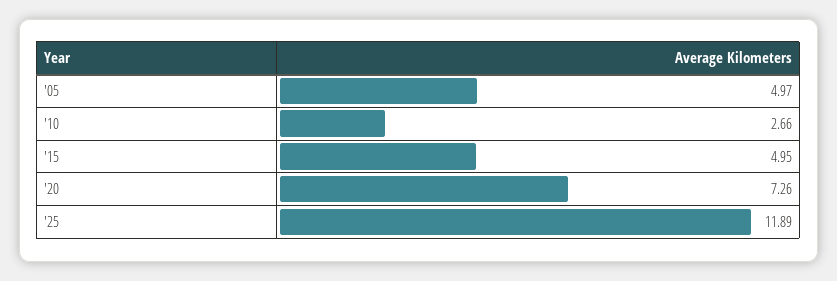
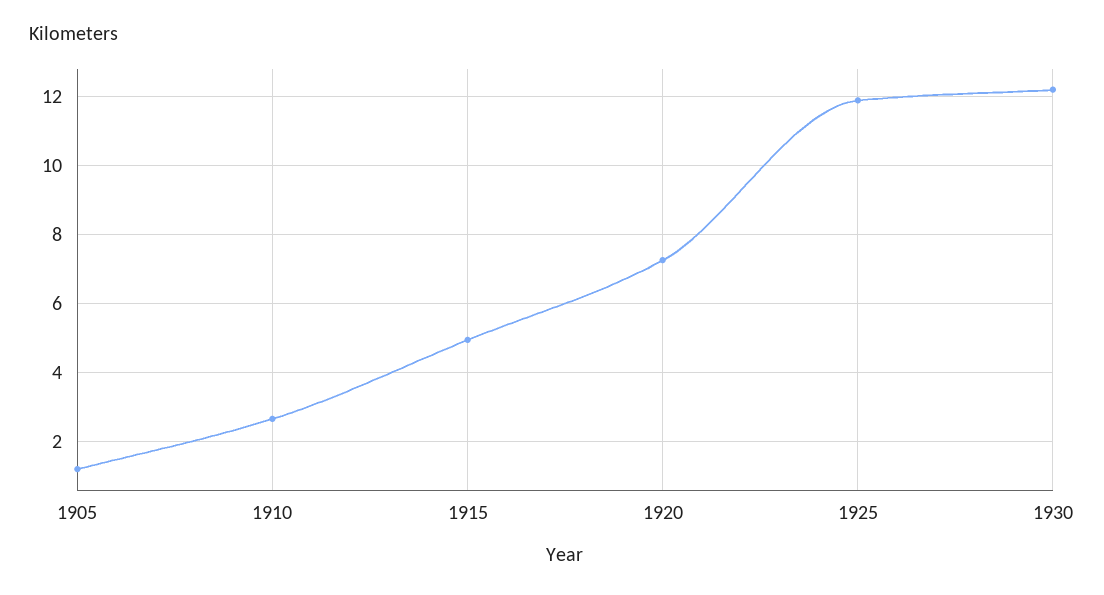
'05: 4.97 -> 1.2
1930: none -> 12.2

